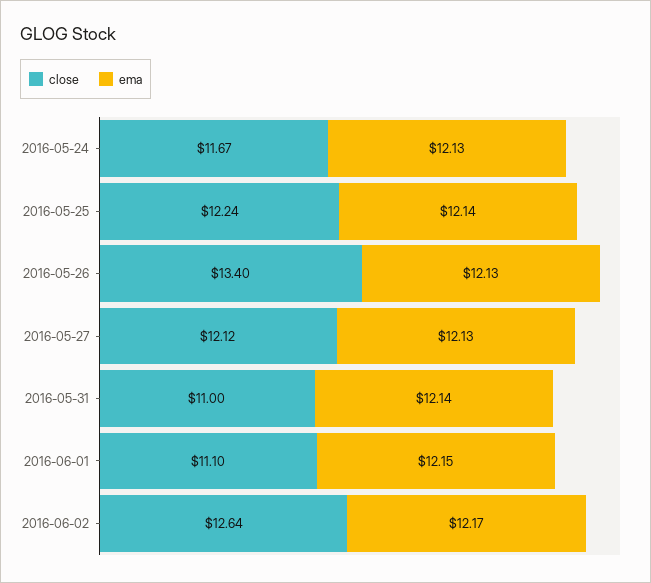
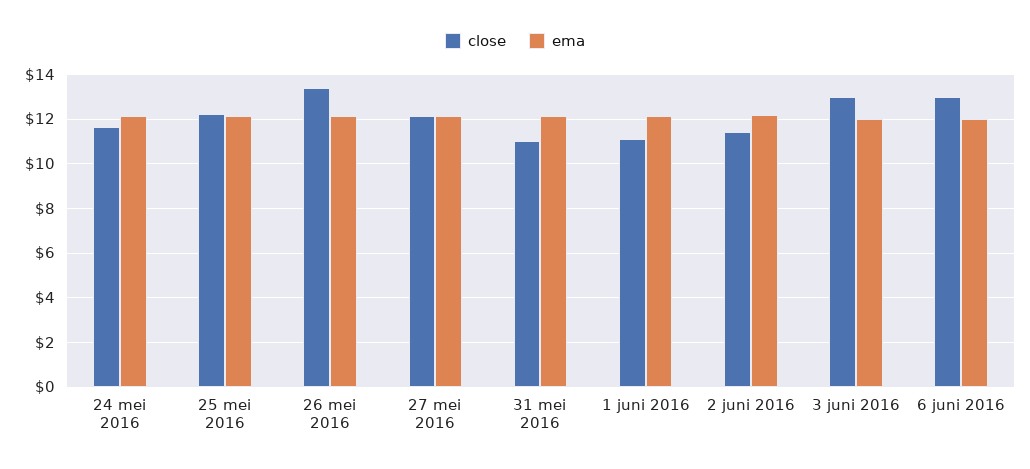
close, 2016-06-02: 12.64 -> 11.5
close, 3 juni 2016: none -> 13
ema, 3 juni 2016: none -> 12
close, 6 juni 2016: none -> 13
ema, 6 juni 2016: none -> 12

